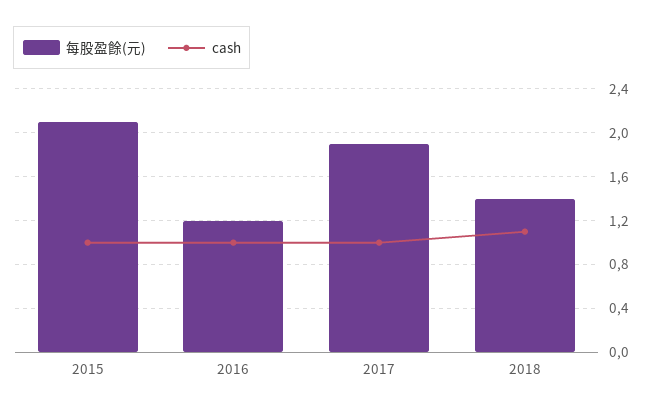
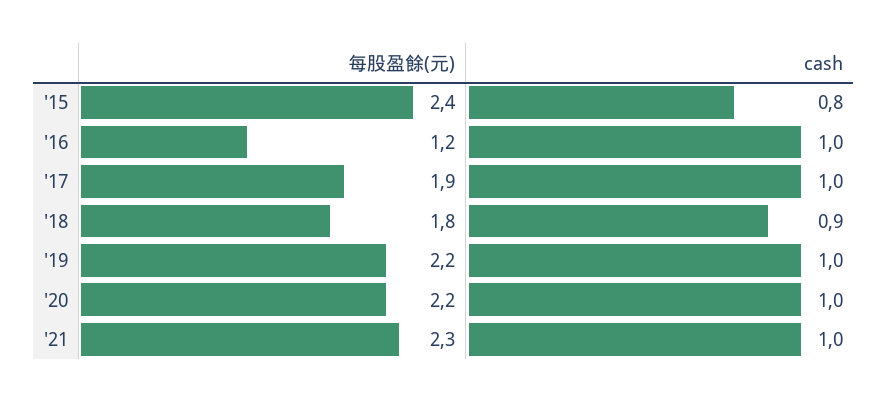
每股盈餘(元), 2015: 2.1 -> 2.4
cash, 2015: 1 -> 0.8
每股盈餘(元), 2018: 1.4 -> 1.8
cash, 2018: 1.1 -> 0.9
每股盈餘(元), '19: none -> 2.2
cash, '19: none -> 1
每股盈餘(元), '20: none -> 2.2
cash, '20: none -> 1
每股盈餘(元), '21: none -> 2.3
cash, '21: none -> 1

